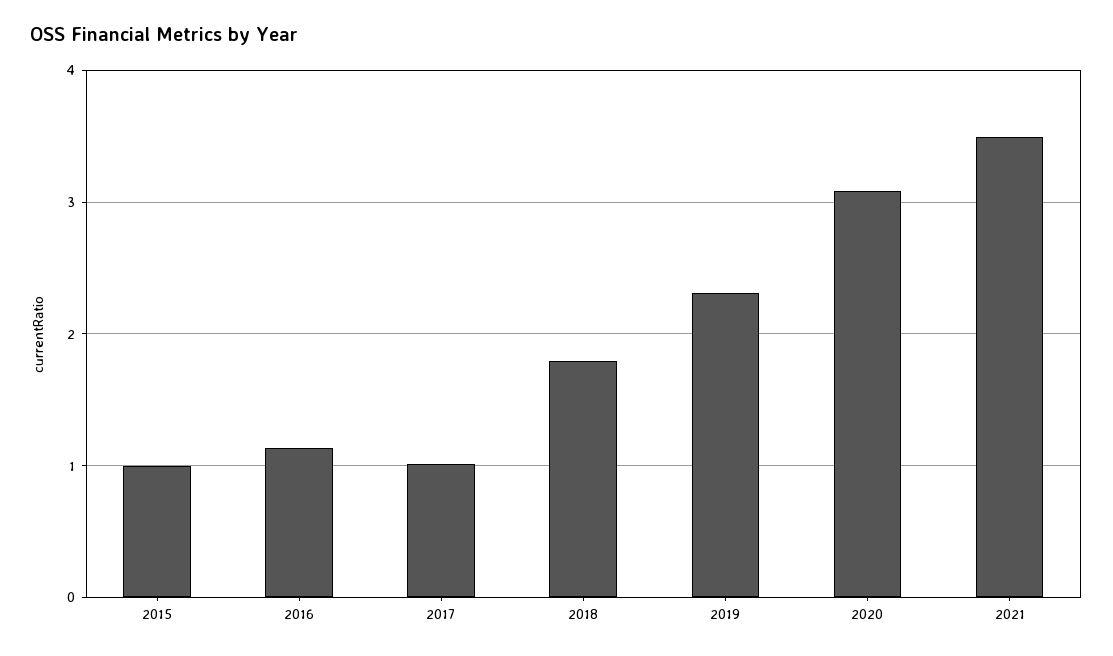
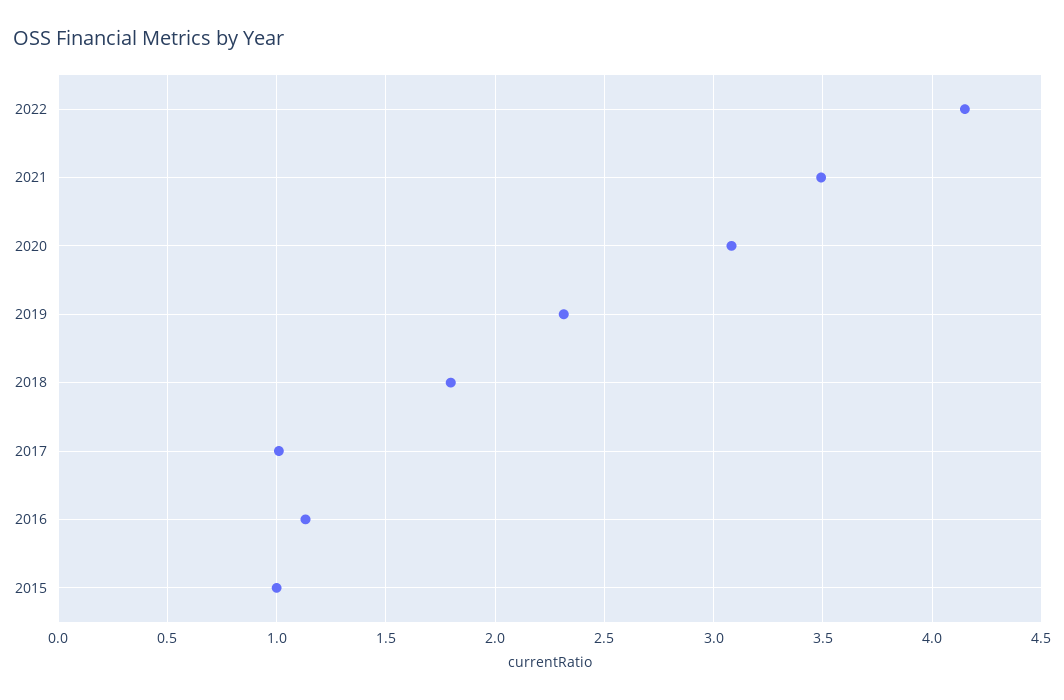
2022: none -> 4.15

